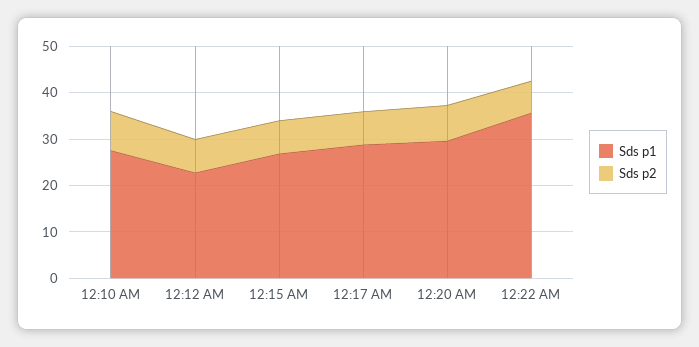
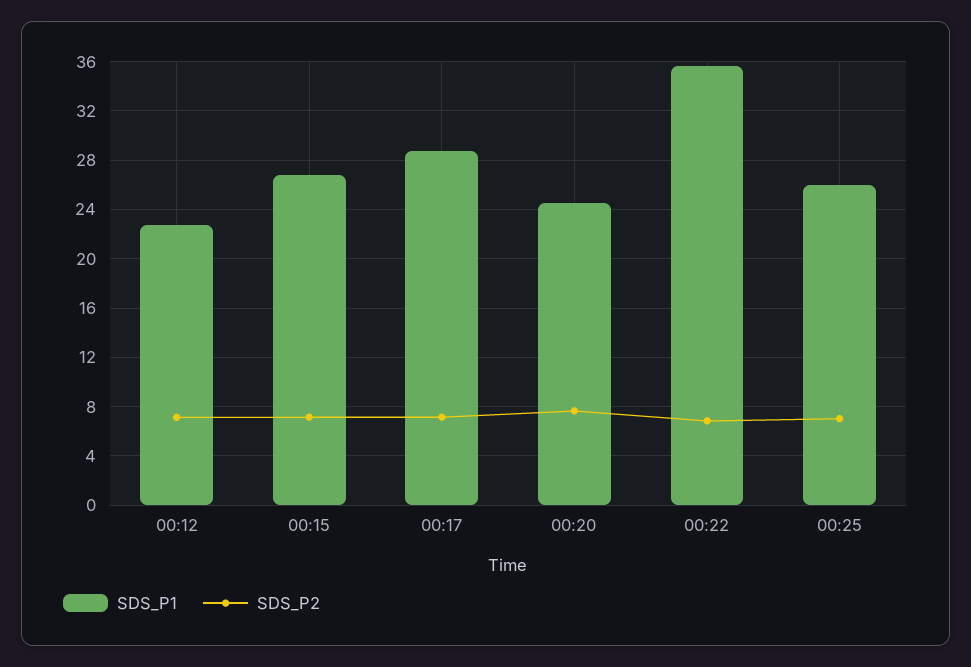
Sds p1, 12:10 AM: 28 -> none
Sds p2, 12:10 AM: 8 -> none
Sds p1, 12:20 AM: 30 -> 24.5
Sds p1, 00:25: none -> 26
Sds p2, 00:25: none -> 7

